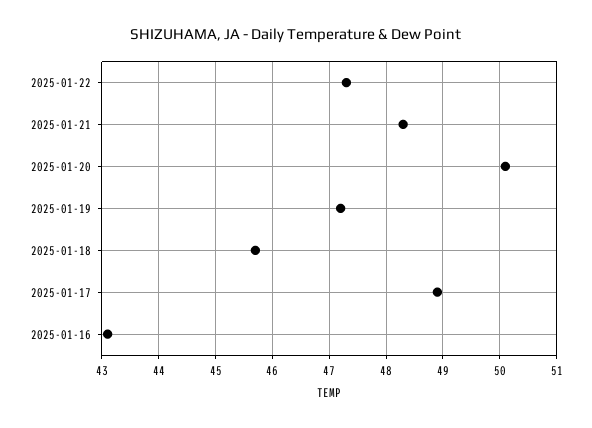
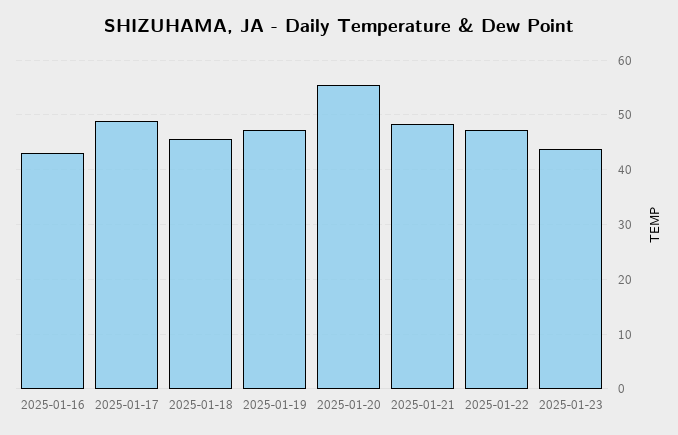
2025-01-20: 50 -> 56
2025-01-23: none -> 44

